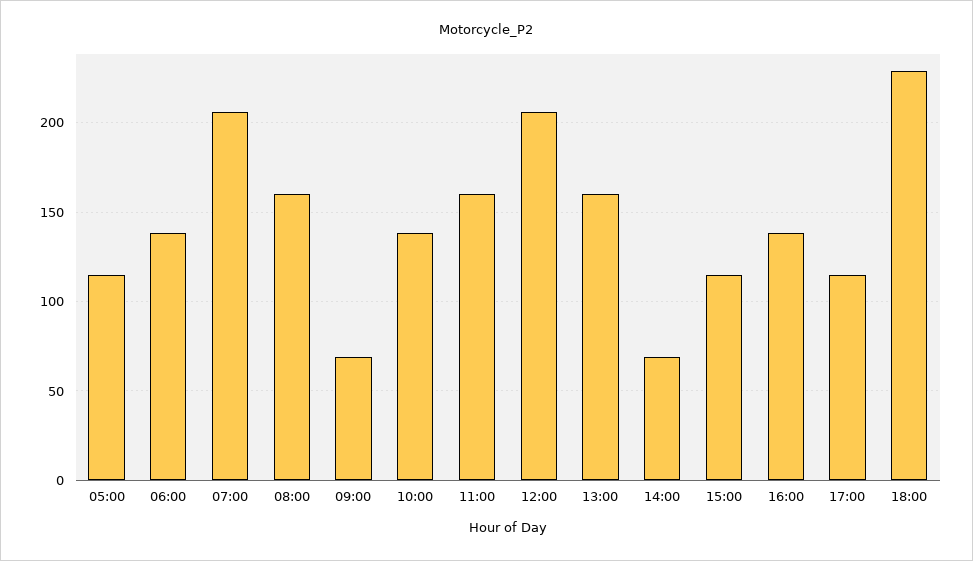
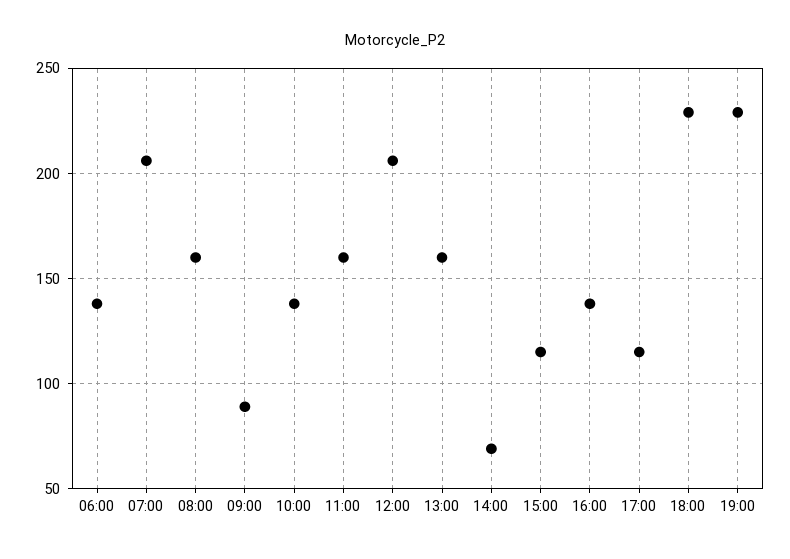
05:00: 115 -> none
09:00: 70 -> 90
19:00: none -> 230

